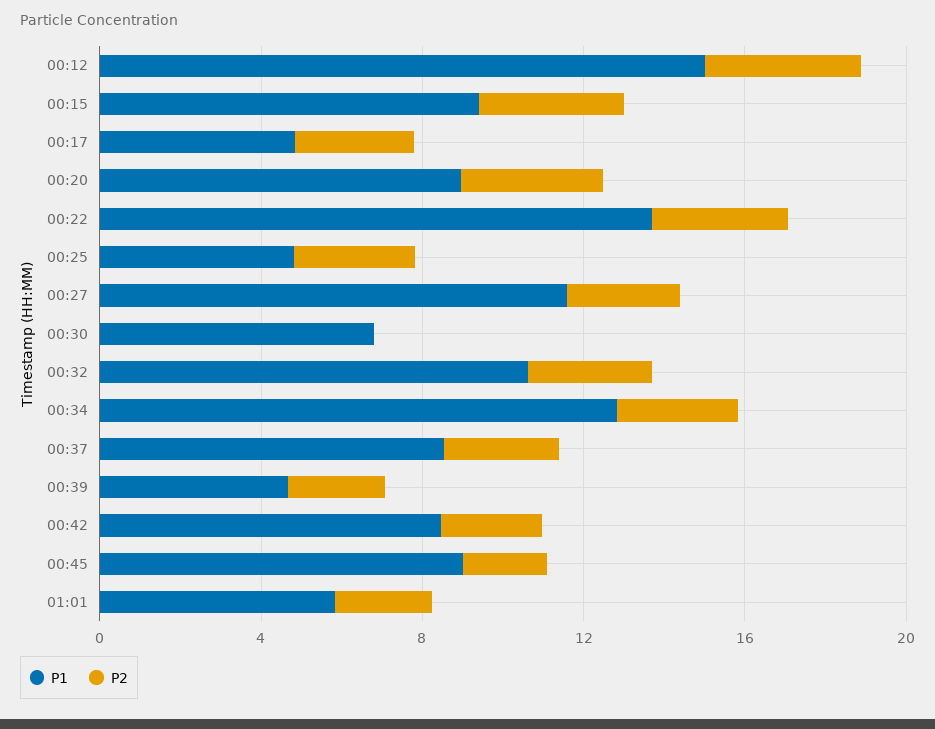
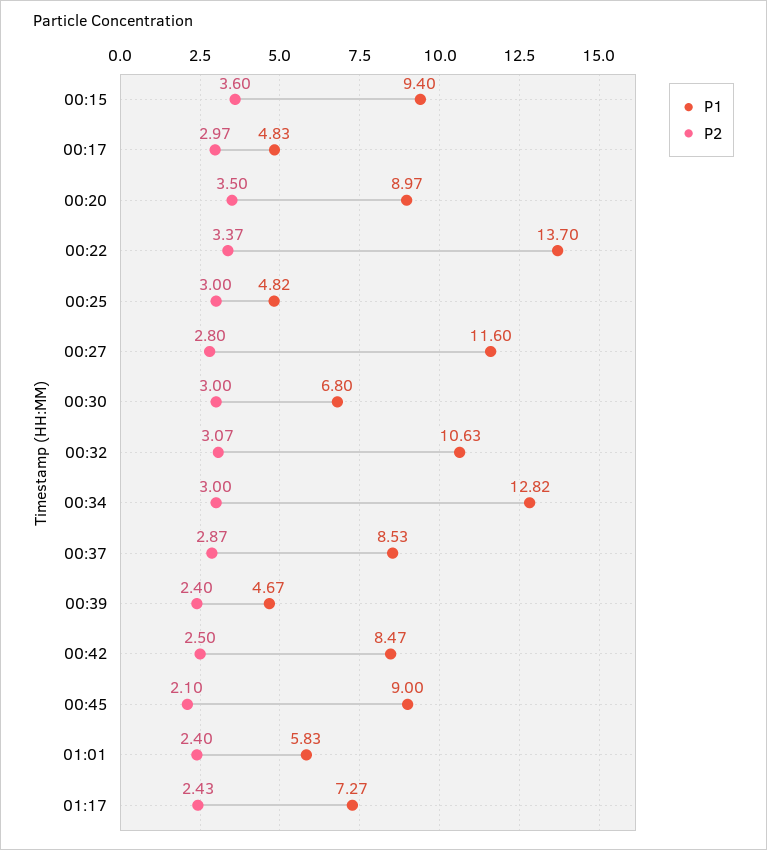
P1, 00:12: 15 -> none
P2, 00:12: 4 -> none
P2, 00:30: 0 -> 3
P1, 01:17: none -> 7.27
P2, 01:17: none -> 2.43

